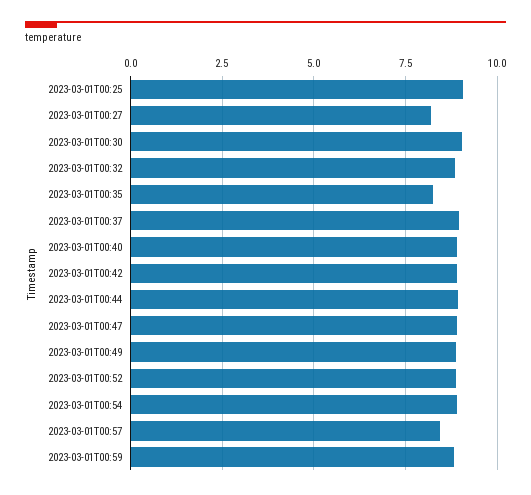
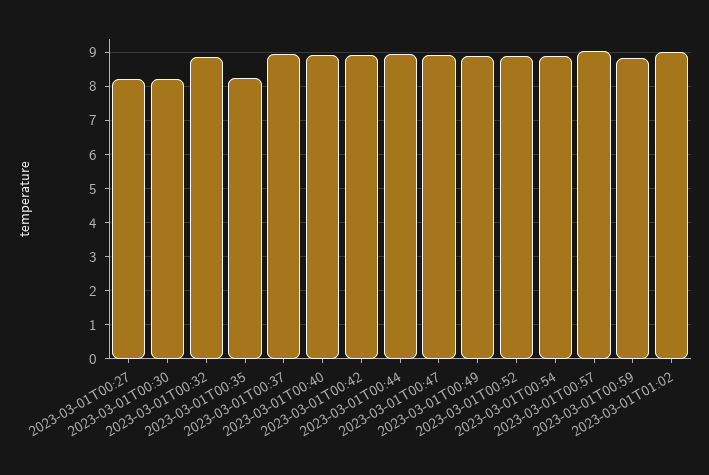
2023-03-01T00:25: 9 -> none
2023-03-01T00:30: 9 -> 8.2
2023-03-01T00:57: 8.5 -> 9
2023-03-01T01:02: none -> 9

